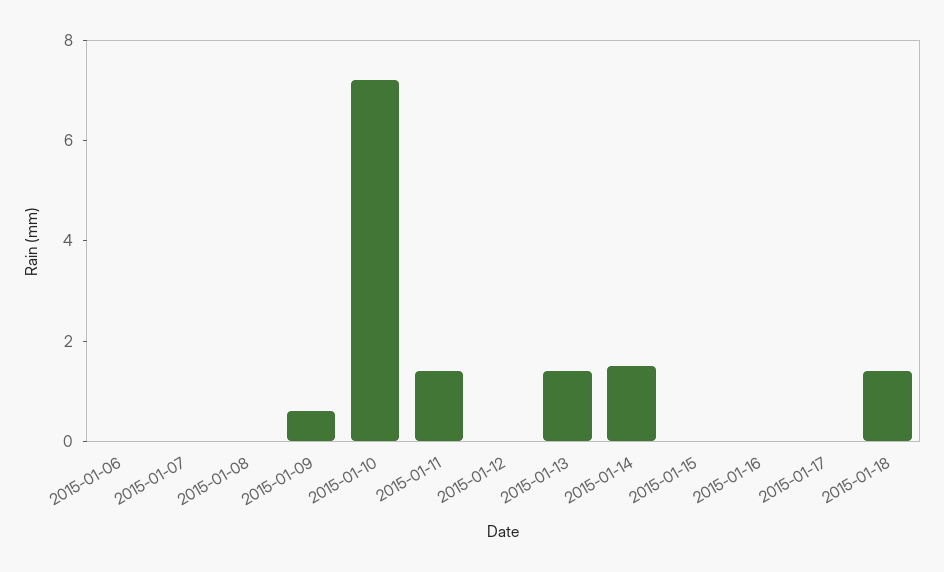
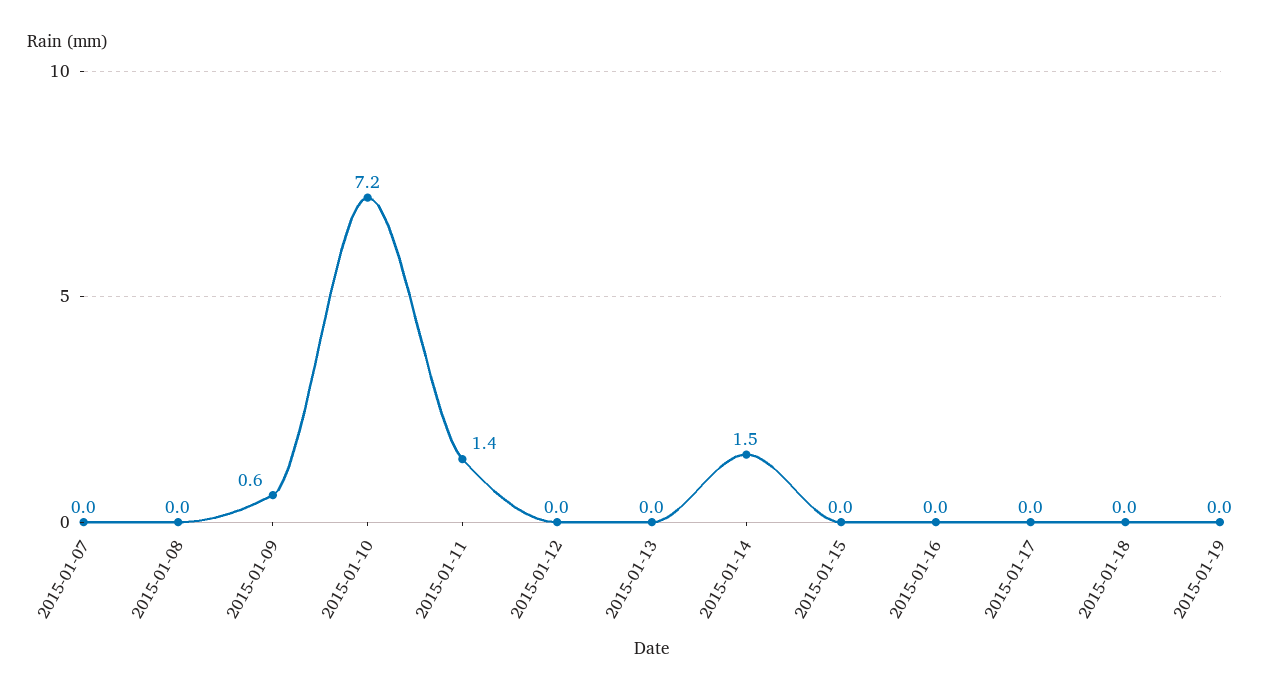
2015-01-06: 0 -> none
2015-01-13: 1.5 -> 0
2015-01-18: 1.5 -> 0
2015-01-19: none -> 0

